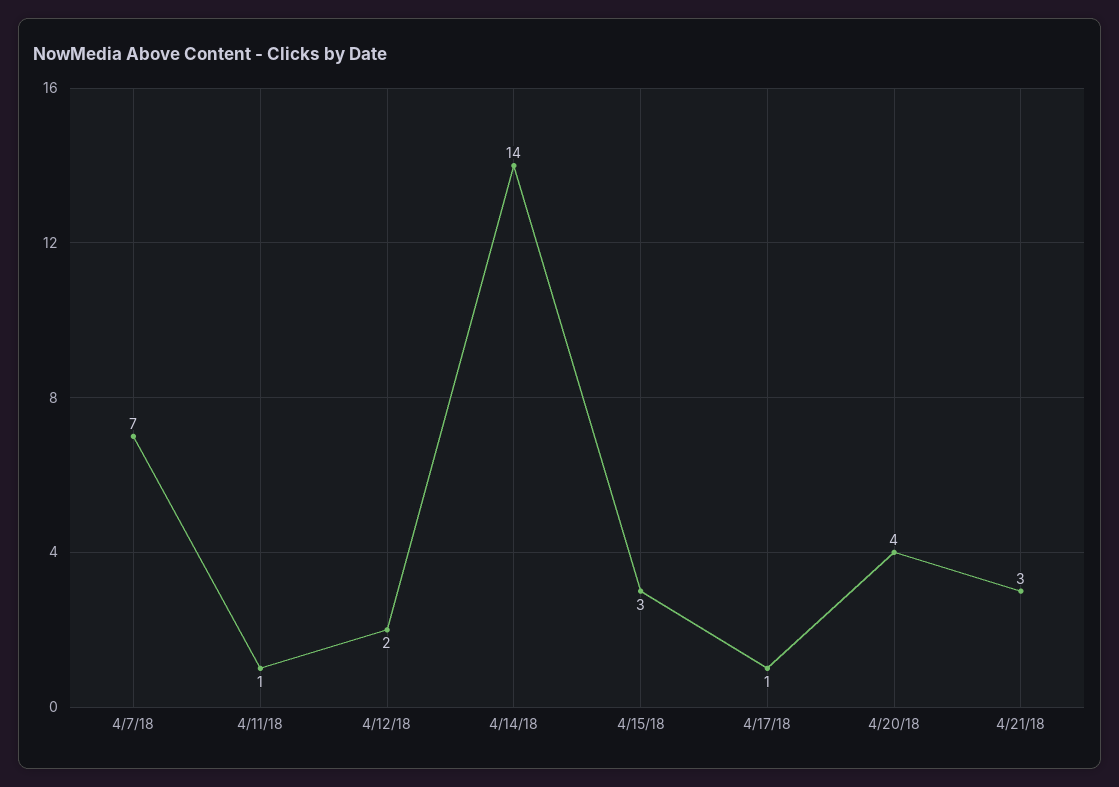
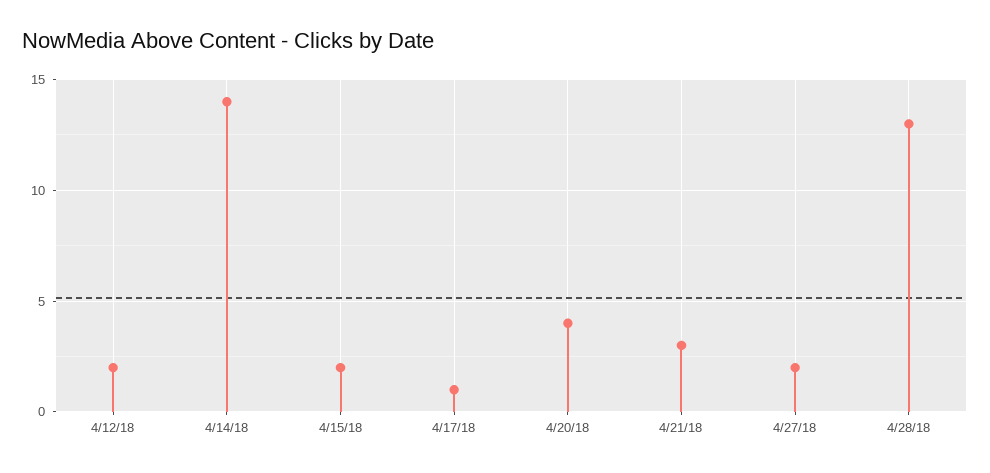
4/7/18: 7 -> none
4/11/18: 1 -> none
4/15/18: 3 -> 2
4/27/18: none -> 2
4/28/18: none -> 13

